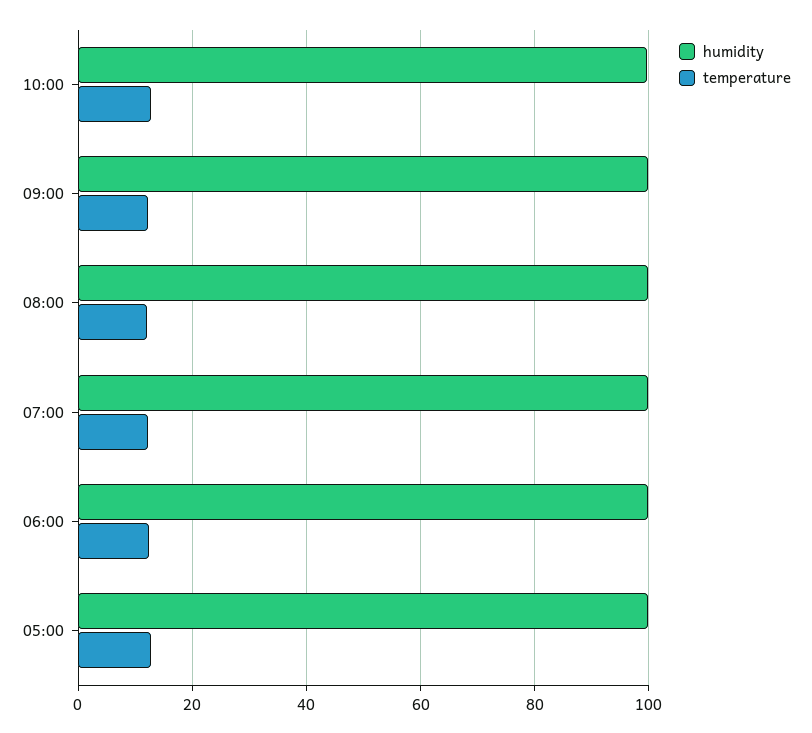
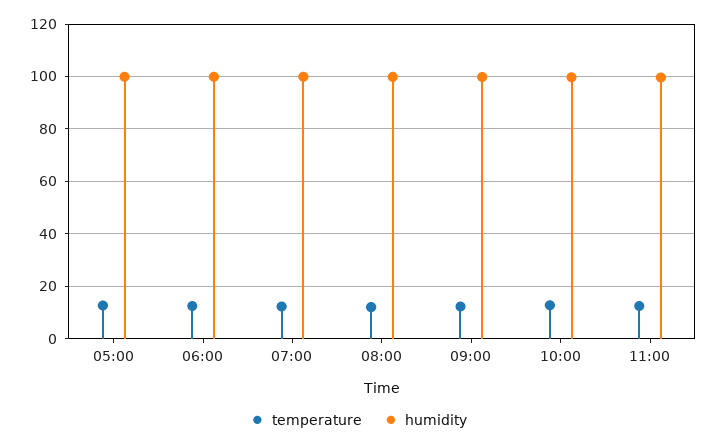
temperature, 11:00: none -> 12.5
humidity, 11:00: none -> 100

